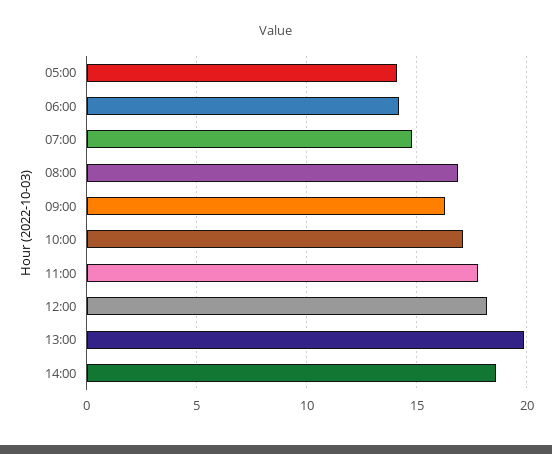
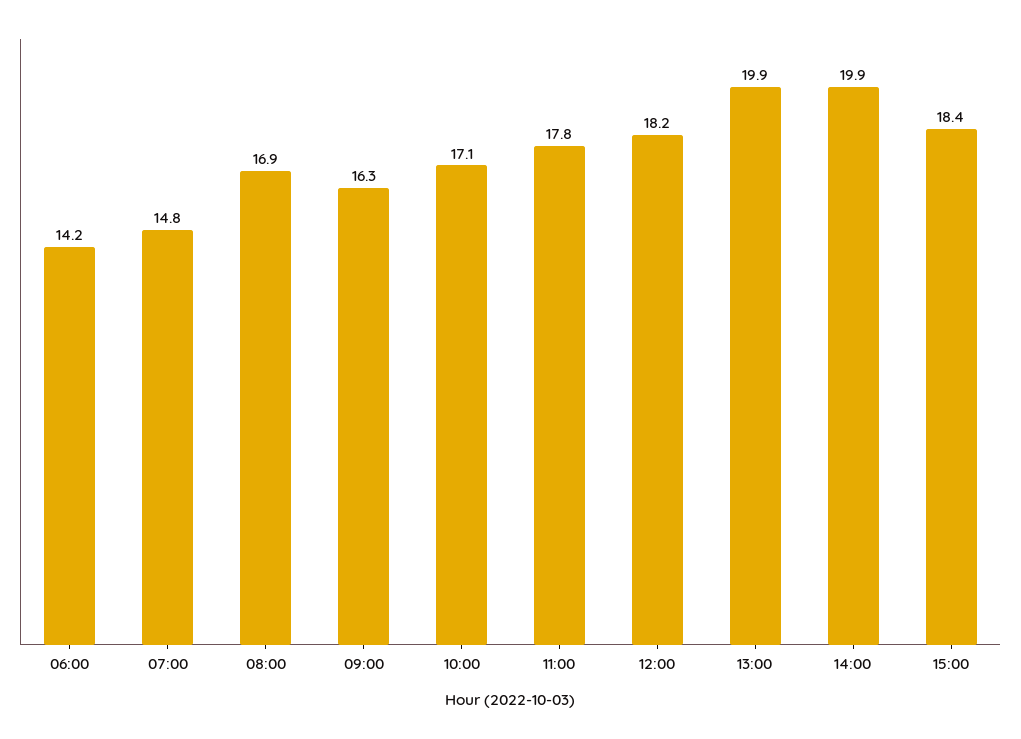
05:00: 14 -> none
14:00: 18.5 -> 19.9
15:00: none -> 18.4

